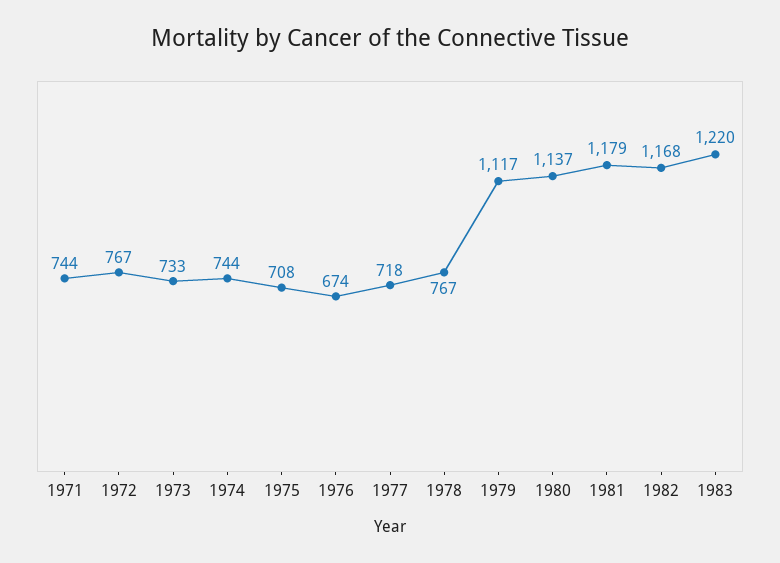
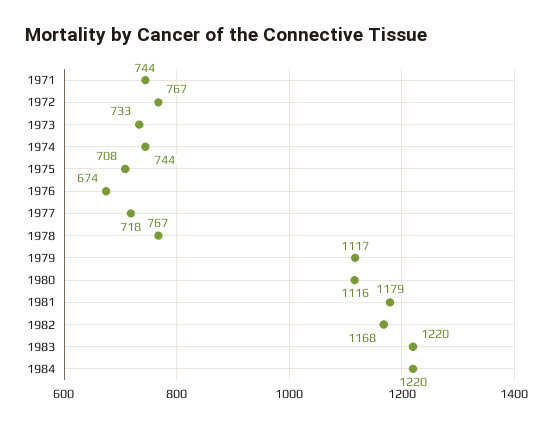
1980: 1137 -> 1116
1984: none -> 1220

